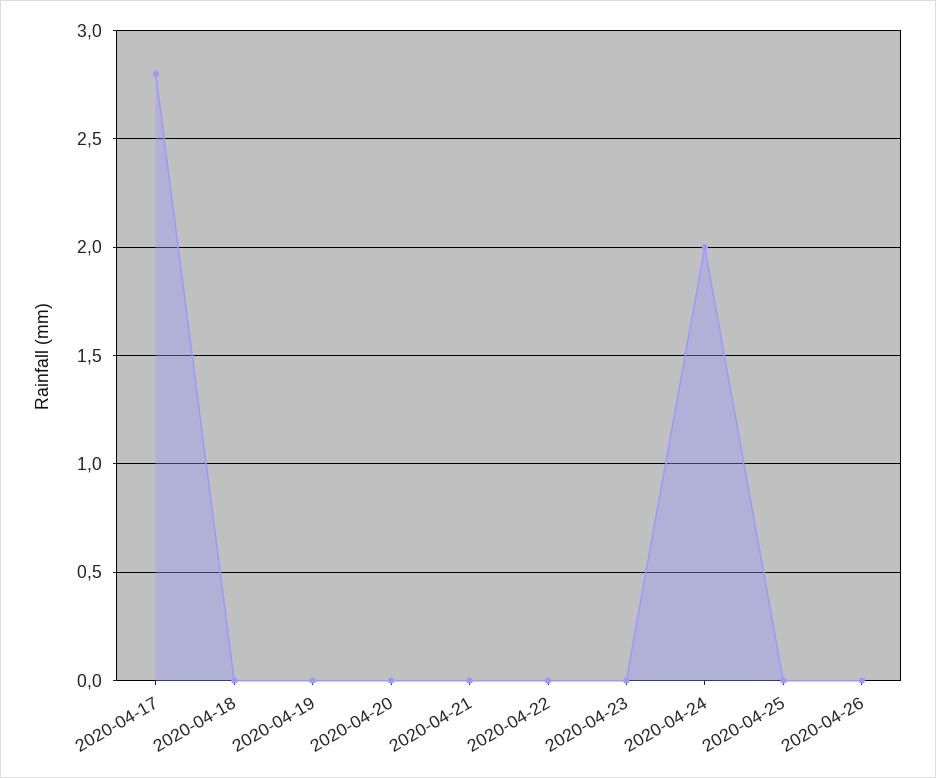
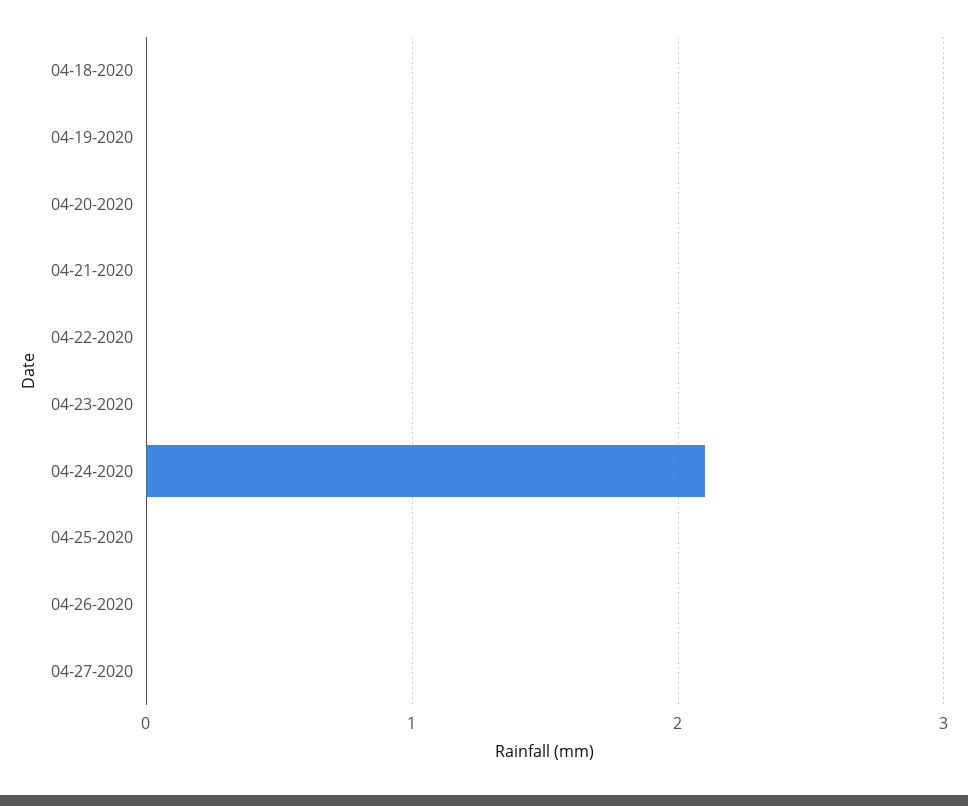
2020-04-17: 2.8 -> none
2020-04-24: 2 -> 2.1
04-27-2020: none -> 0

